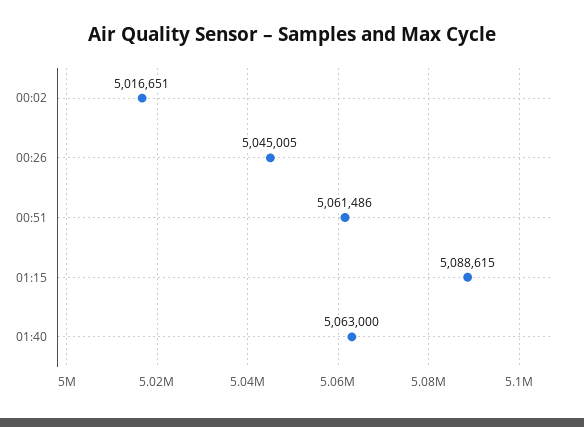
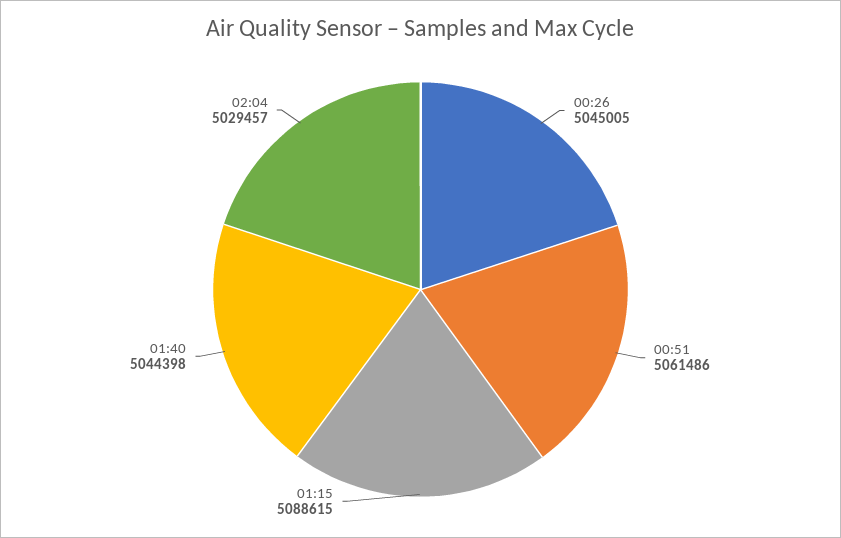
00:02: 5016651 -> none
01:40: 5063000 -> 5044398
02:04: none -> 5029457

